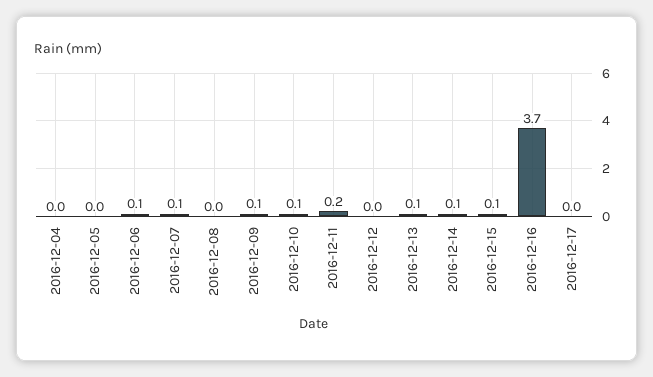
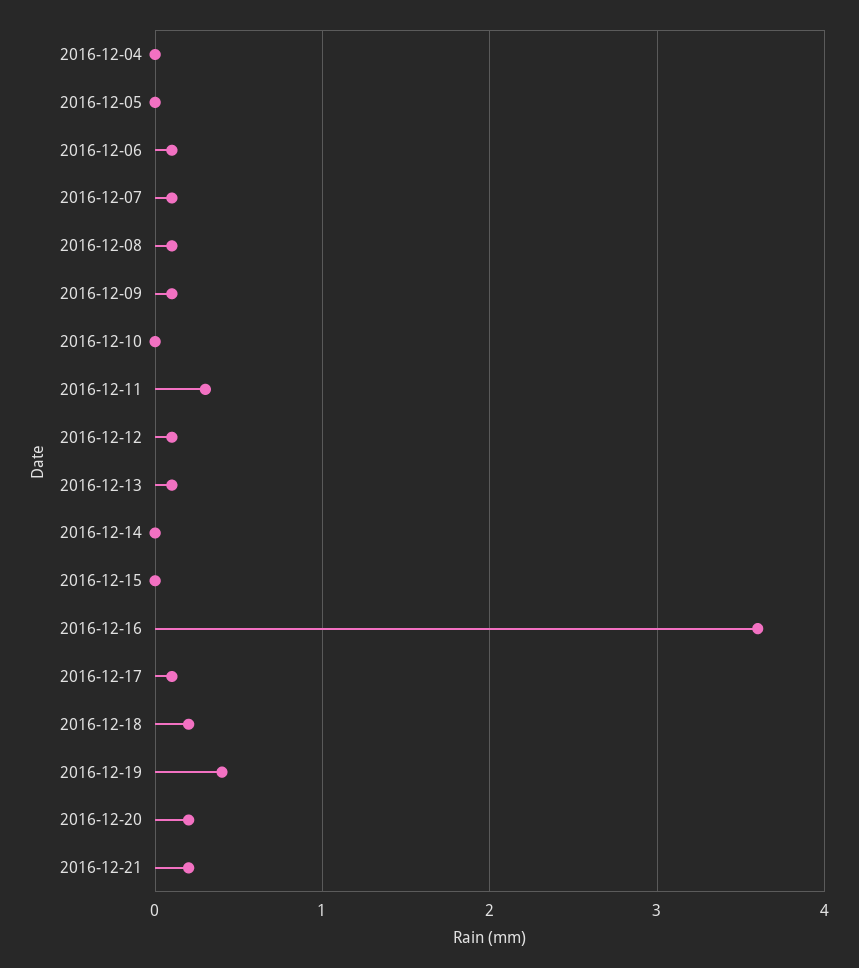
2016-12-08: 0 -> 0.1
2016-12-10: 0.1 -> 0
2016-12-11: 0.2 -> 0.3
2016-12-12: 0 -> 0.1
2016-12-14: 0.1 -> 0
2016-12-15: 0.1 -> 0
2016-12-16: 3.7 -> 3.6
2016-12-17: 0 -> 0.1
2016-12-18: none -> 0.2
2016-12-19: none -> 0.4
2016-12-20: none -> 0.2
2016-12-21: none -> 0.2

